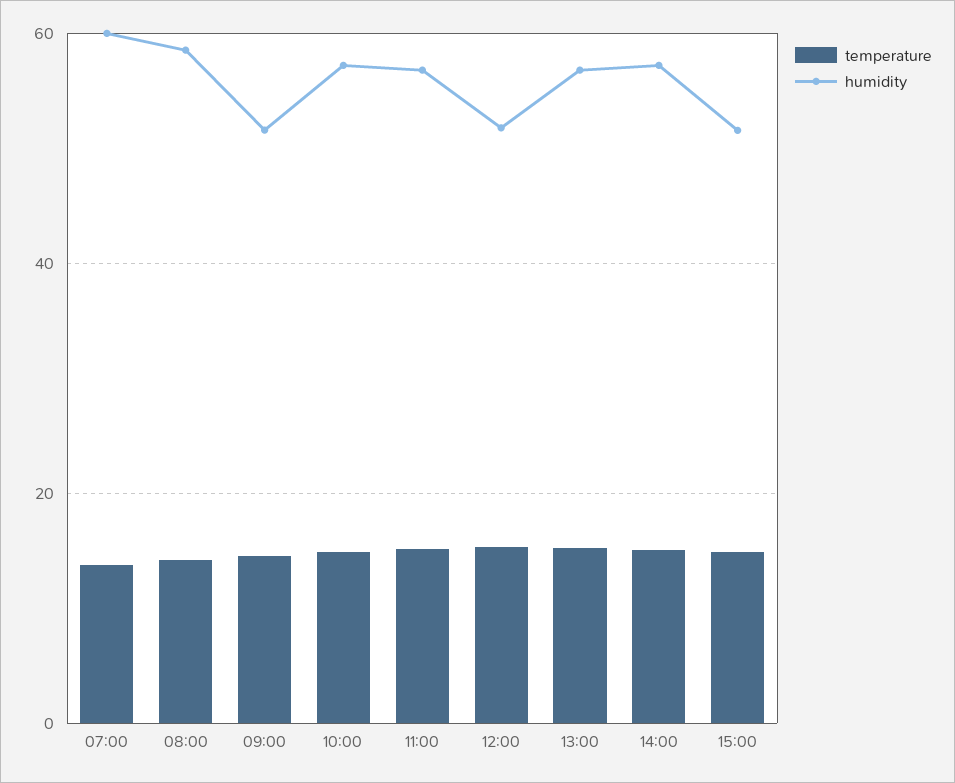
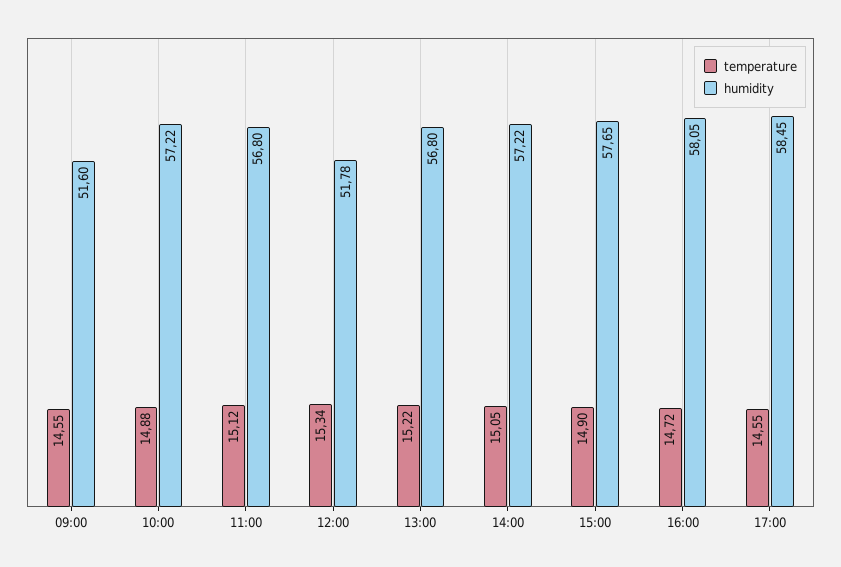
temperature, 07:00: 14 -> none
humidity, 07:00: 60 -> none
temperature, 08:00: 14 -> none
humidity, 08:00: 58 -> none
humidity, 15:00: 52 -> 57.65
temperature, 16:00: none -> 14.72
humidity, 16:00: none -> 58.05
temperature, 17:00: none -> 14.55
humidity, 17:00: none -> 58.45

